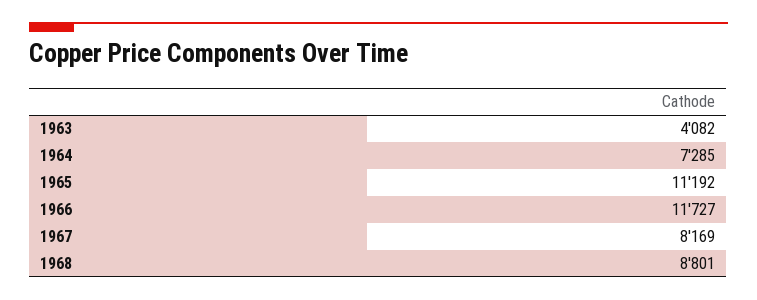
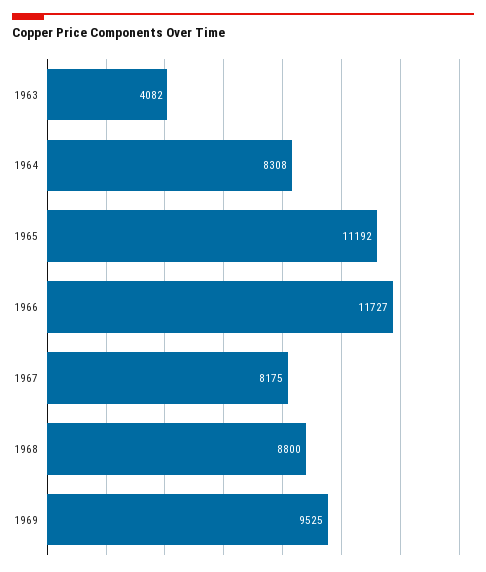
1964: 7285 -> 8308
1967: 8169 -> 8175
1968: 8801 -> 8800
1969: none -> 9525

